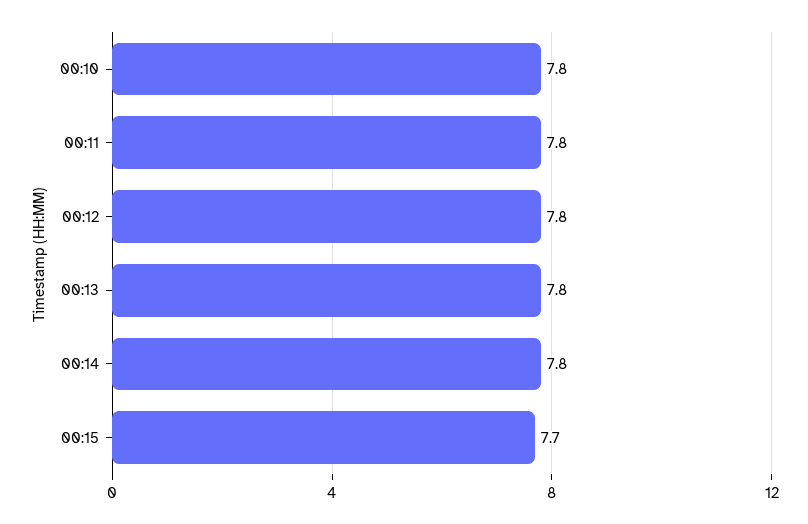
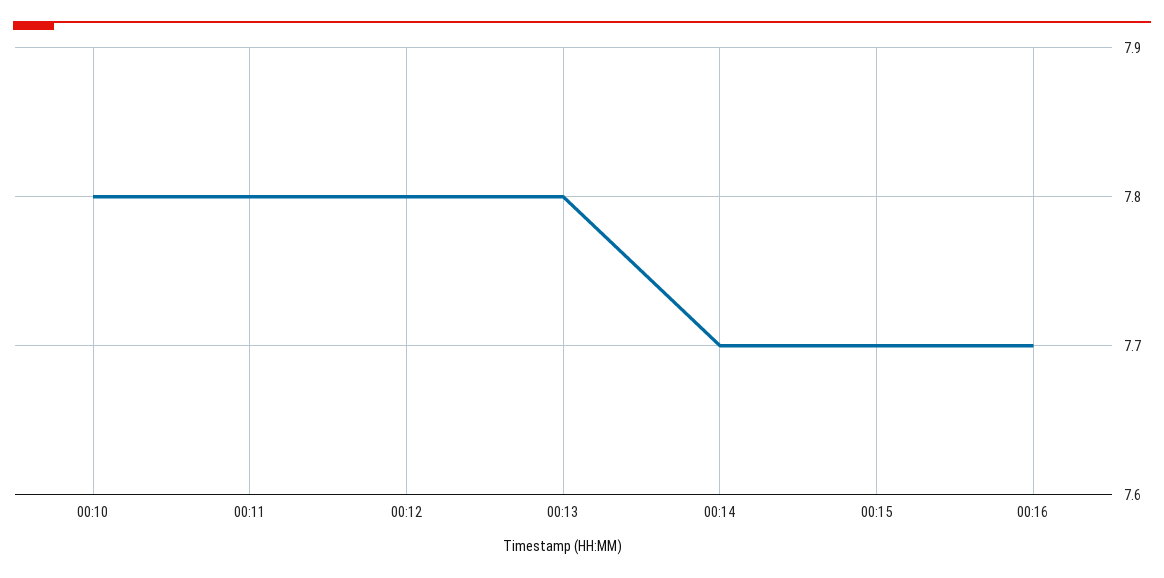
00:14: 7.8 -> 7.7
00:16: none -> 7.7

